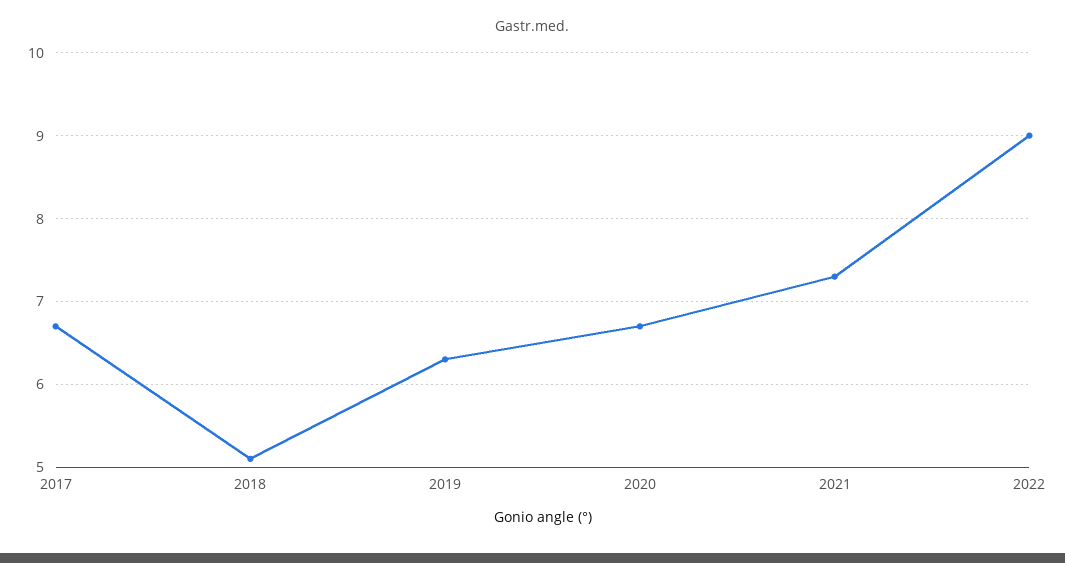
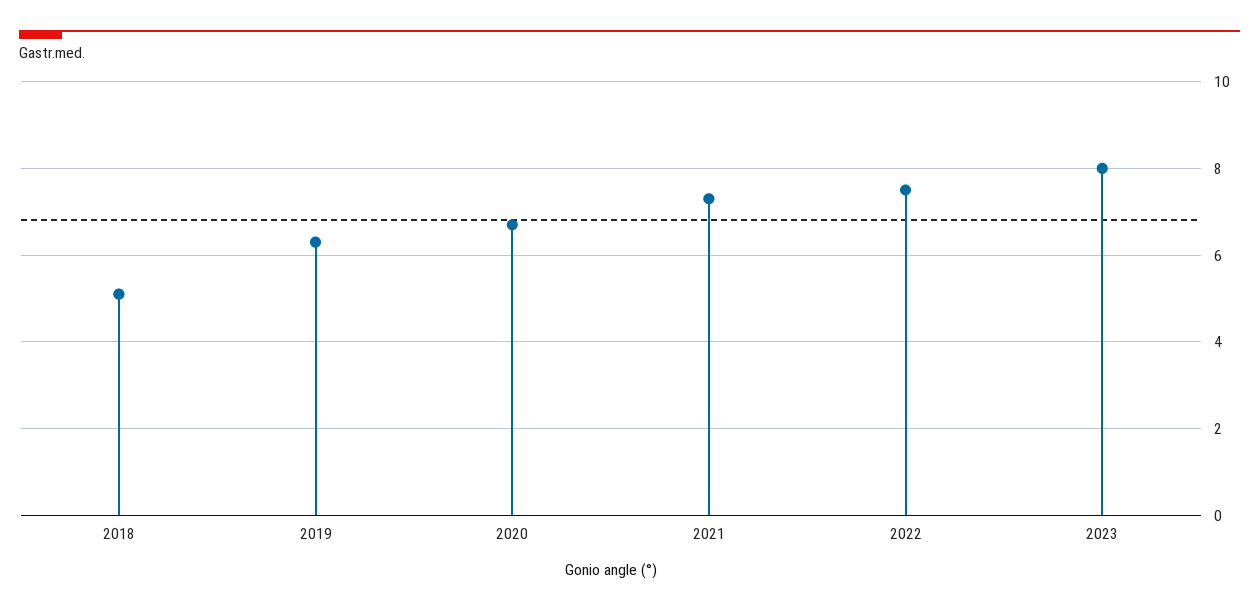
2017: 6.7 -> none
2022: 9 -> 7.5
2023: none -> 8

